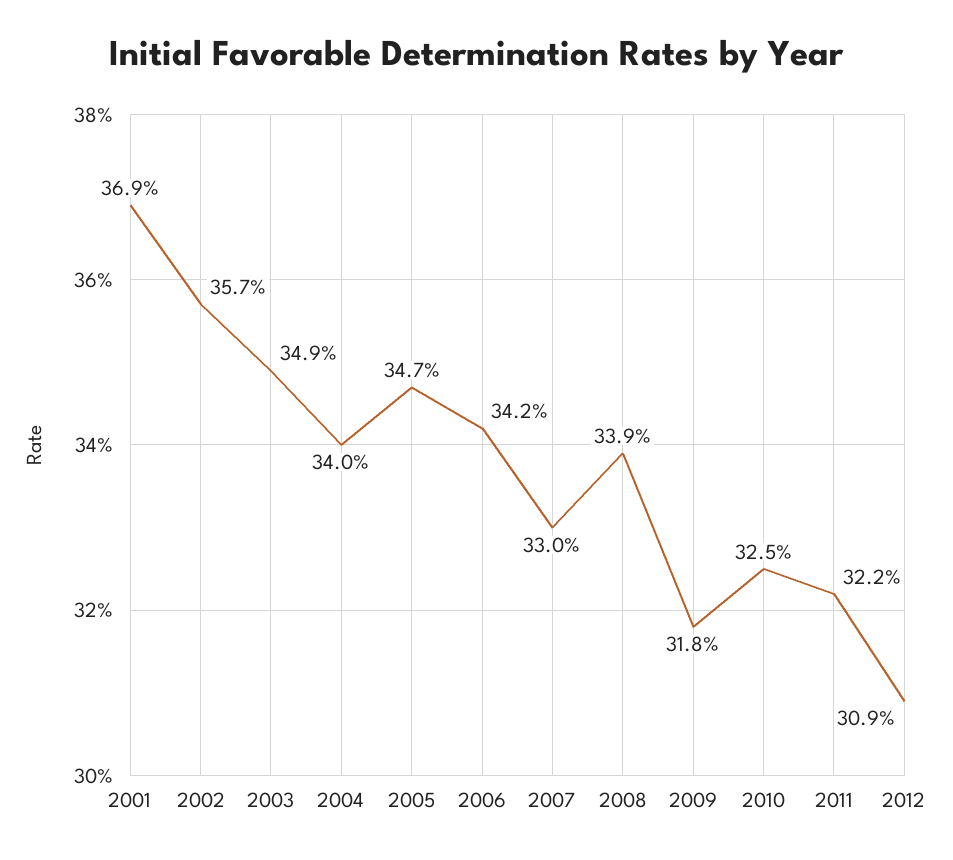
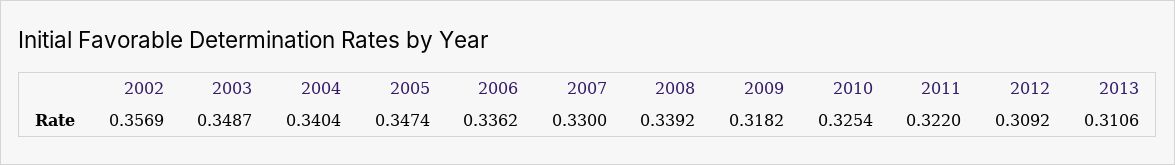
2001: 0.369 -> none
2006: 0.342 -> 0.3362
2013: none -> 0.3106

